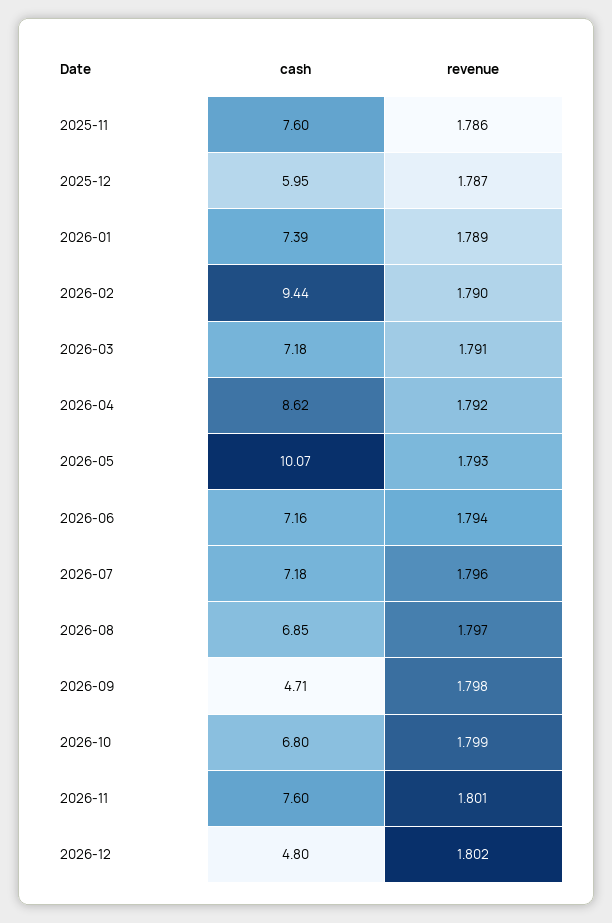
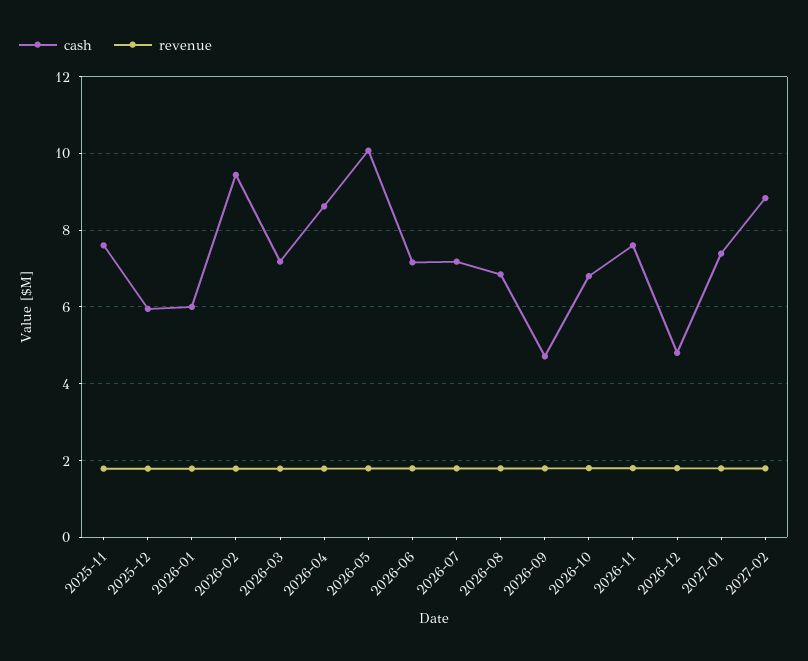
cash, 2026-01: 7.39 -> 6
cash, 2027-01: none -> 7.4
revenue, 2027-01: none -> 1.8
cash, 2027-02: none -> 8.8
revenue, 2027-02: none -> 1.8

